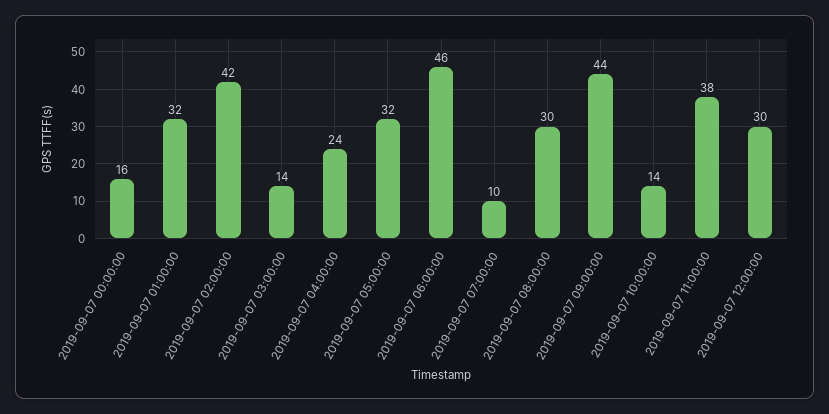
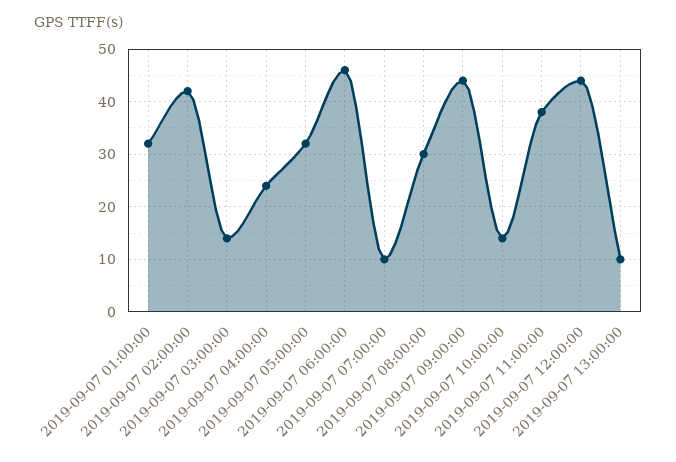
2019-09-07 00:00:00: 16 -> none
2019-09-07 12:00:00: 30 -> 45
2019-09-07 13:00:00: none -> 10

